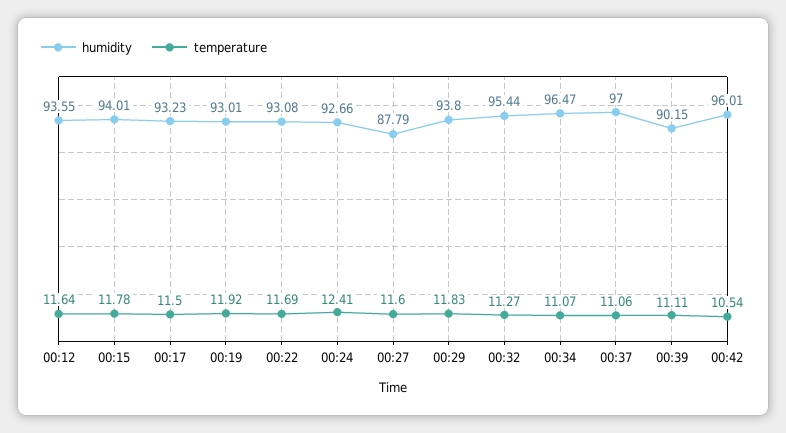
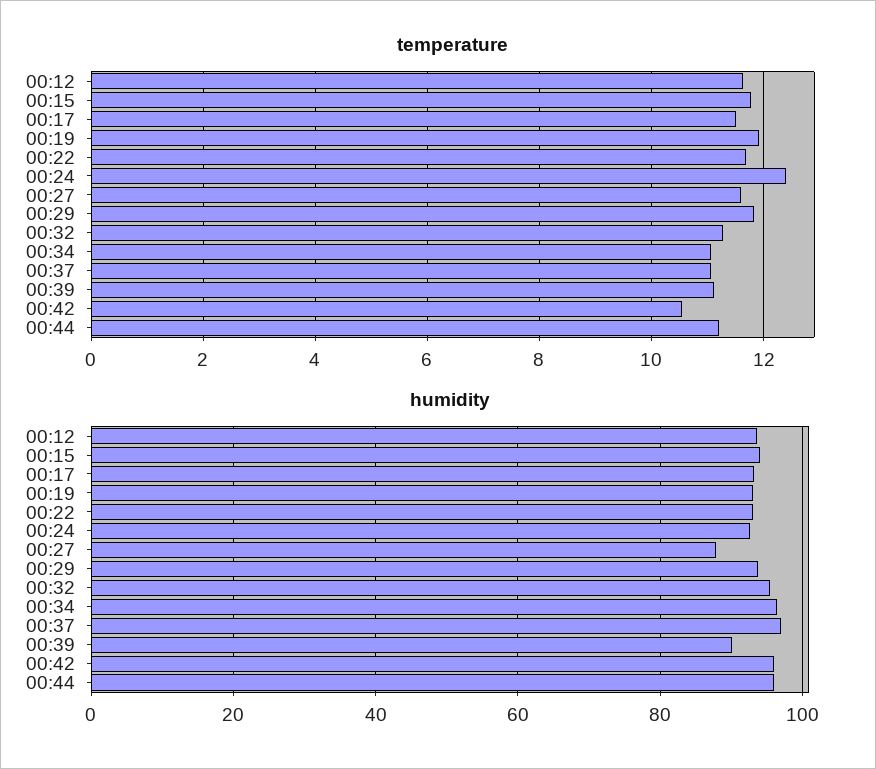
temperature, 00:44: none -> 11.2
humidity, 00:44: none -> 96

